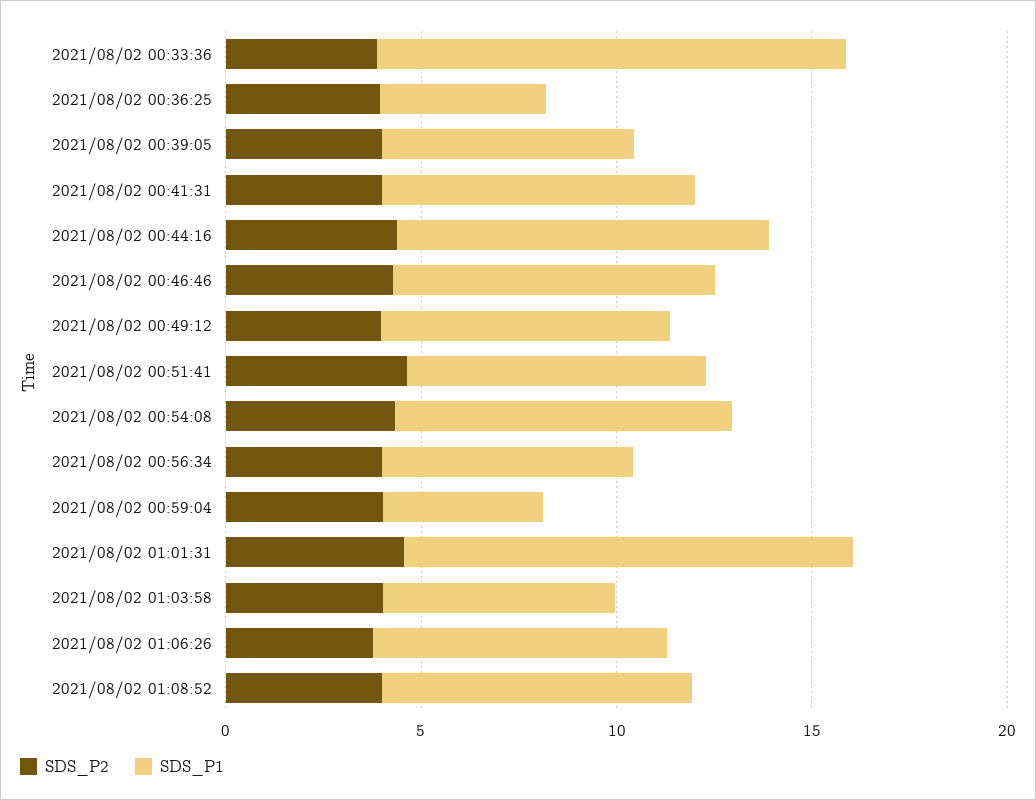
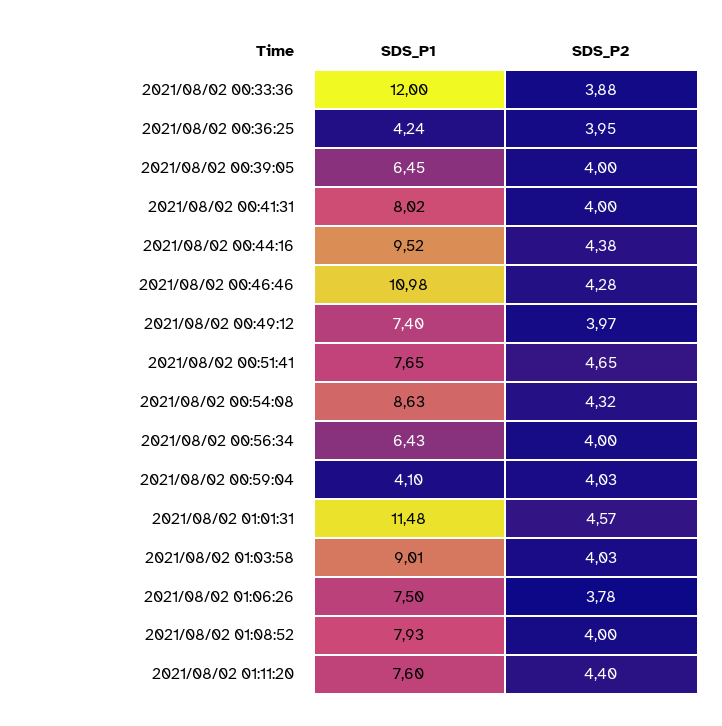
SDS_P1, 2021/08/02 00:46:46: 8 -> 10.98
SDS_P1, 2021/08/02 01:03:58: 6 -> 9.01
SDS_P1, 2021/08/02 01:11:20: none -> 7.6
SDS_P2, 2021/08/02 01:11:20: none -> 4.4

